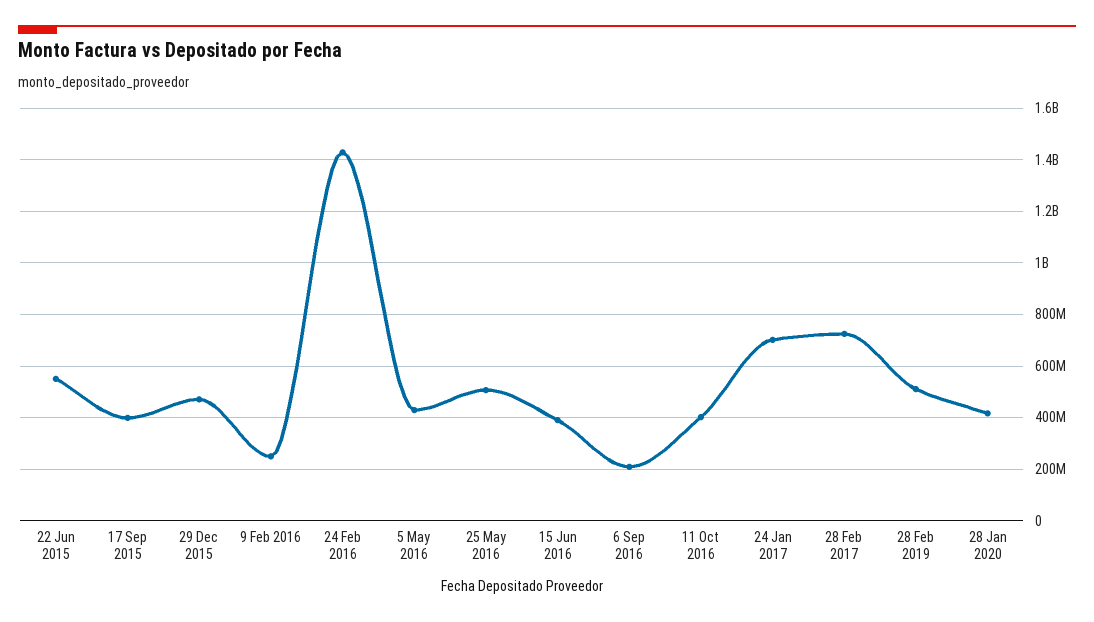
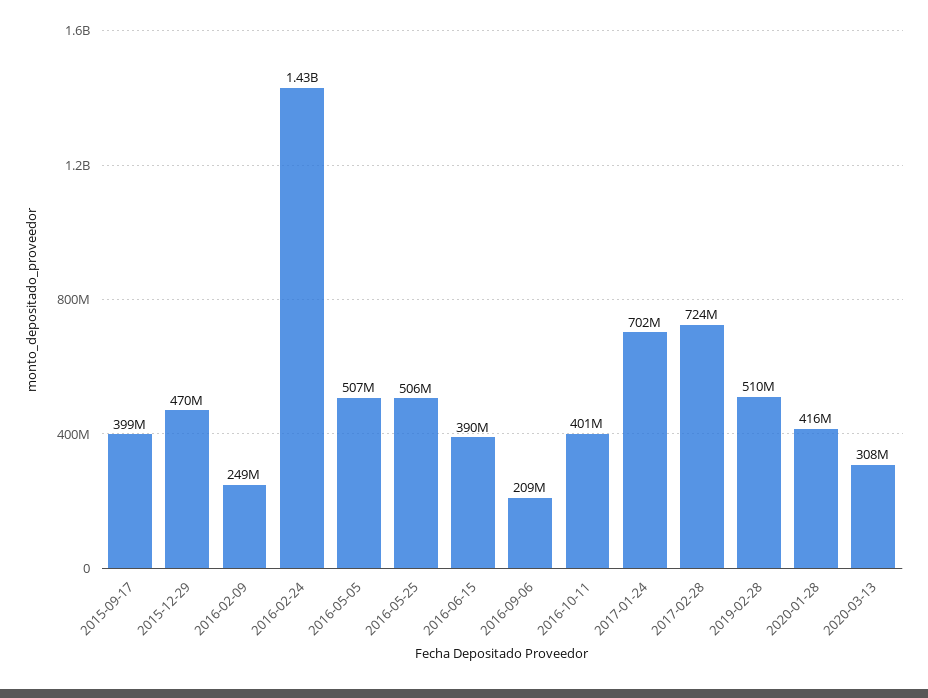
22 Jun 2015: 550000000 -> none
5 May 2016: 425000000 -> 507000000
2020-03-13: none -> 308000000

